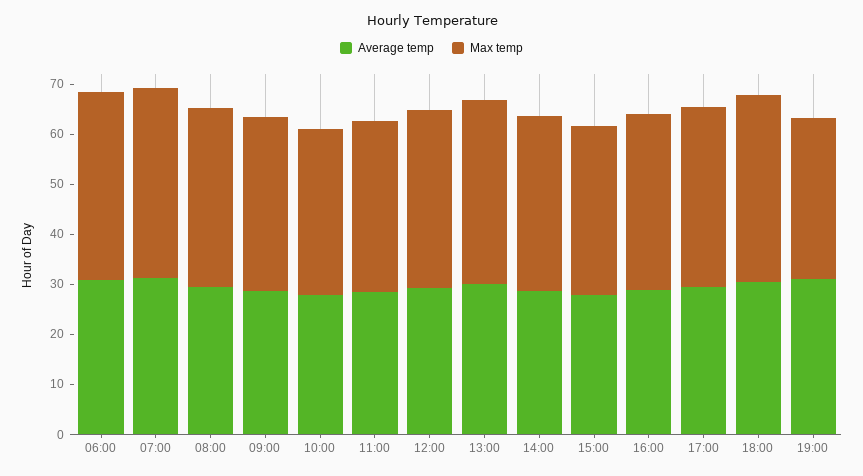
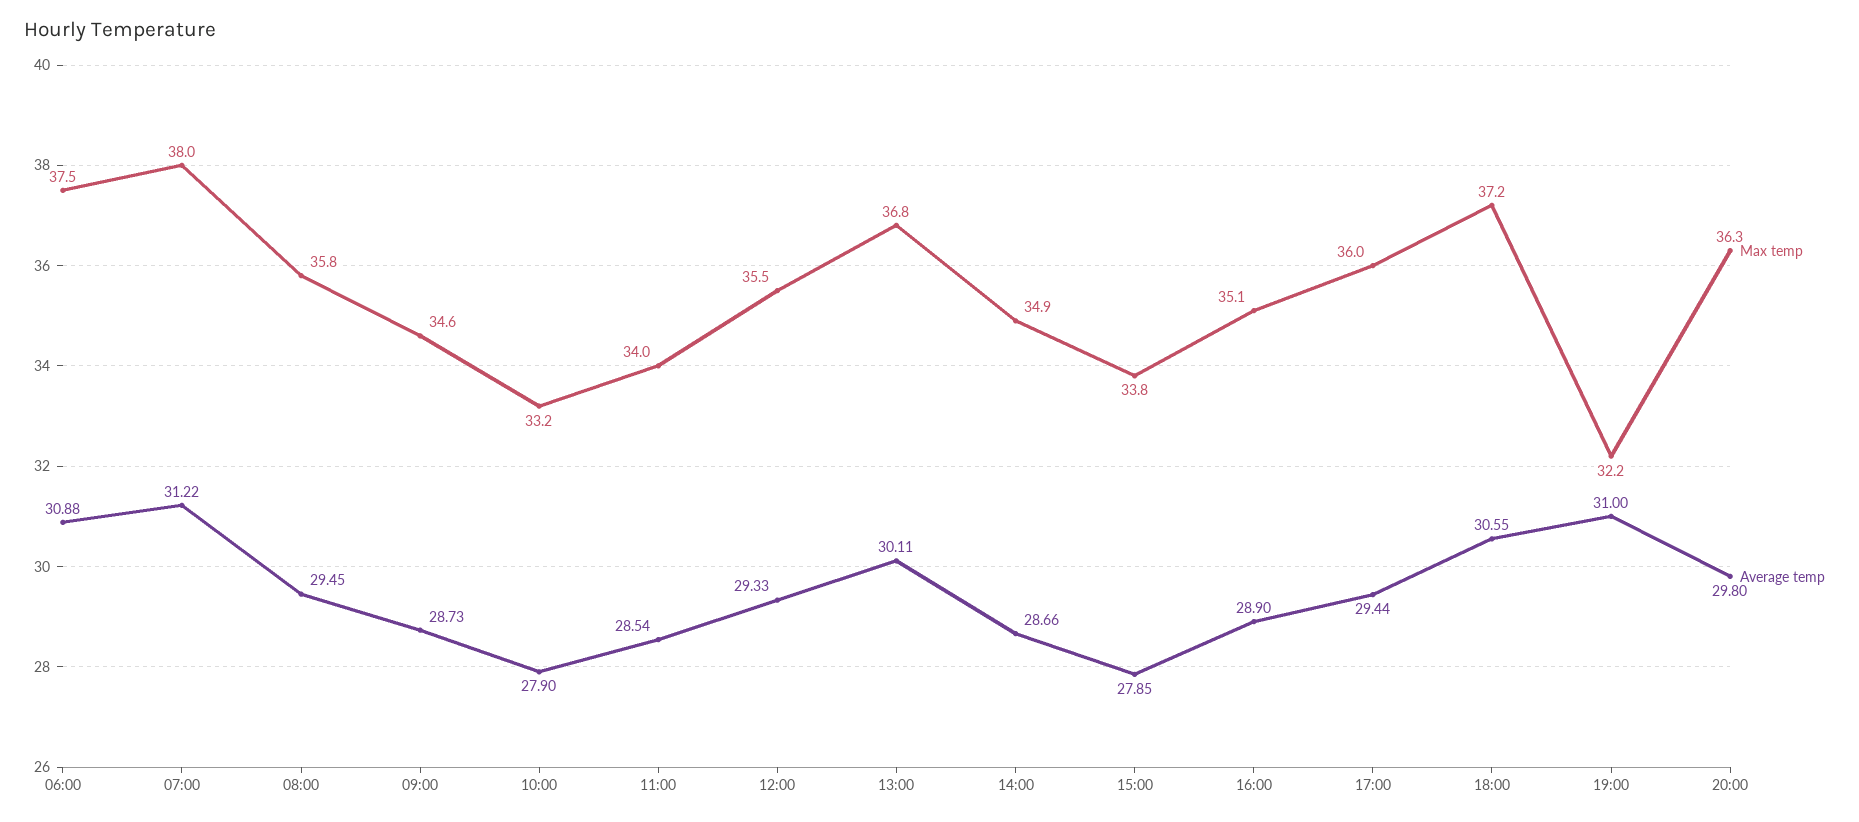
Max temp, 20:00: none -> 36.3
Average temp, 20:00: none -> 29.8

